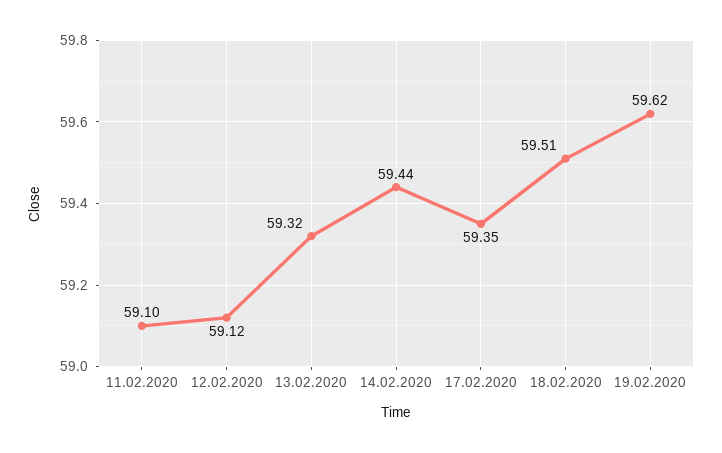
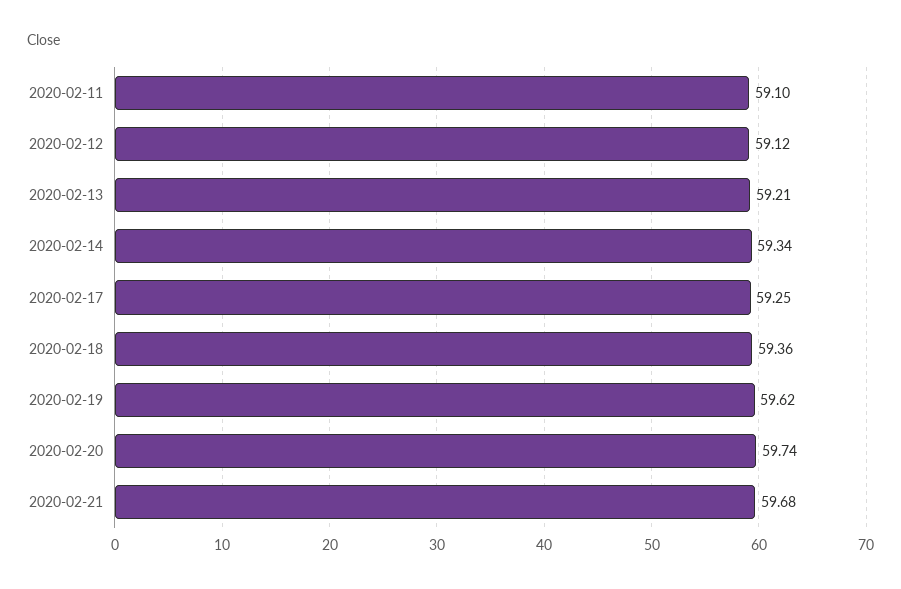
13.02.2020: 59.32 -> 59.21
14.02.2020: 59.44 -> 59.34
17.02.2020: 59.35 -> 59.25
18.02.2020: 59.51 -> 59.36
2020-02-20: none -> 59.74
2020-02-21: none -> 59.68

